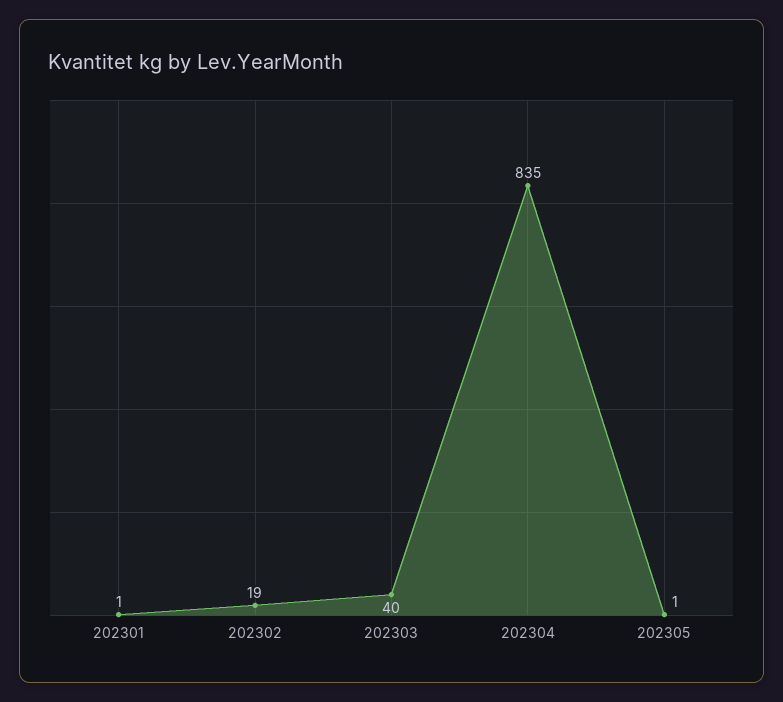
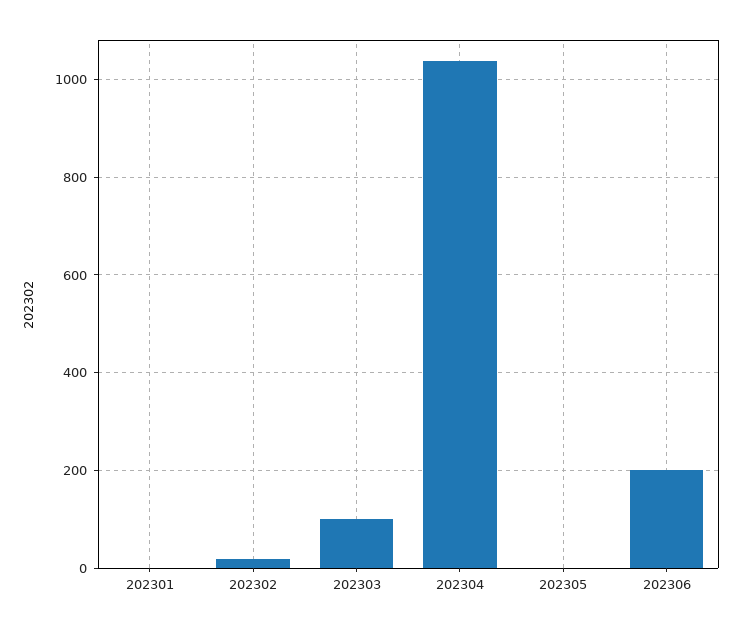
202303: 40 -> 100
202304: 835 -> 1040
202306: none -> 200

